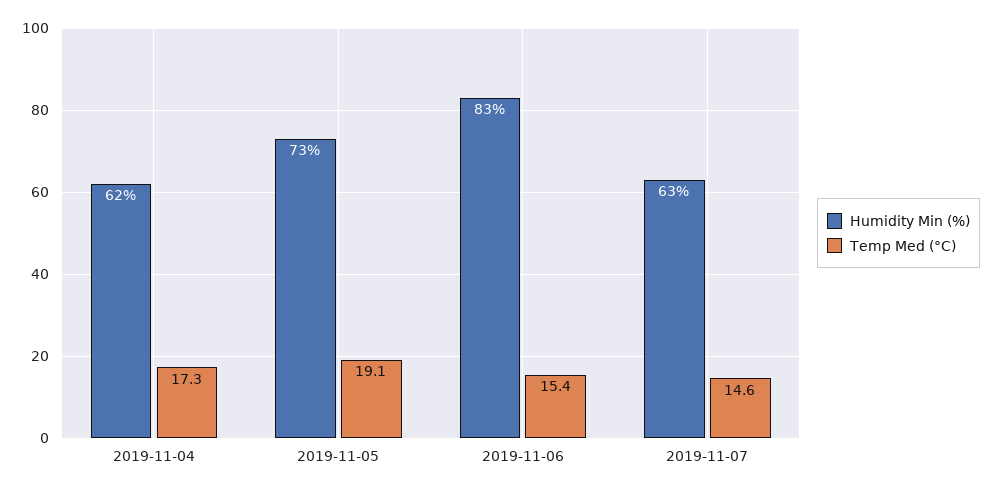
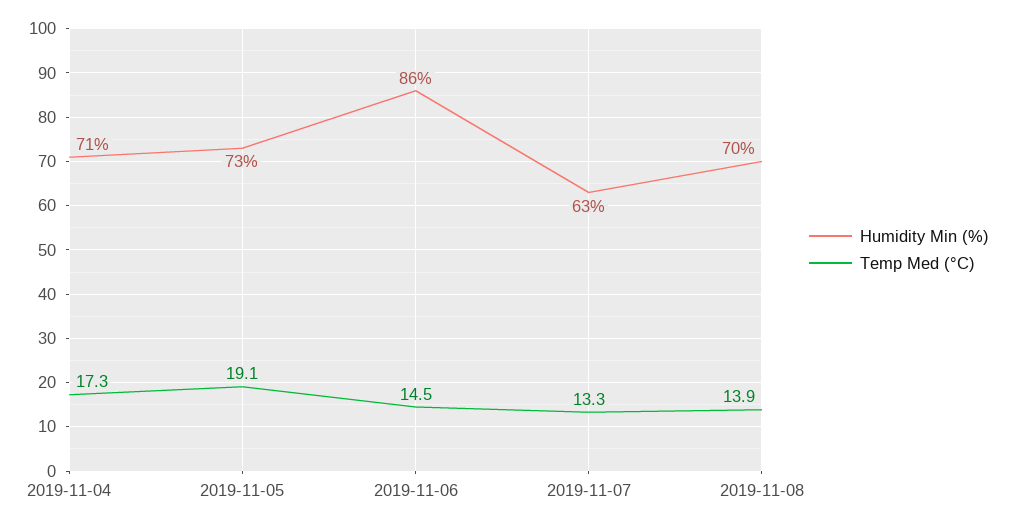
Humidity Min (%), 2019-11-04: 62 -> 71
Humidity Min (%), 2019-11-06: 83 -> 86
Temp Med (°C), 2019-11-06: 15.4 -> 14.5
Temp Med (°C), 2019-11-07: 14.6 -> 13.3
Humidity Min (%), 2019-11-08: none -> 70
Temp Med (°C), 2019-11-08: none -> 13.9

